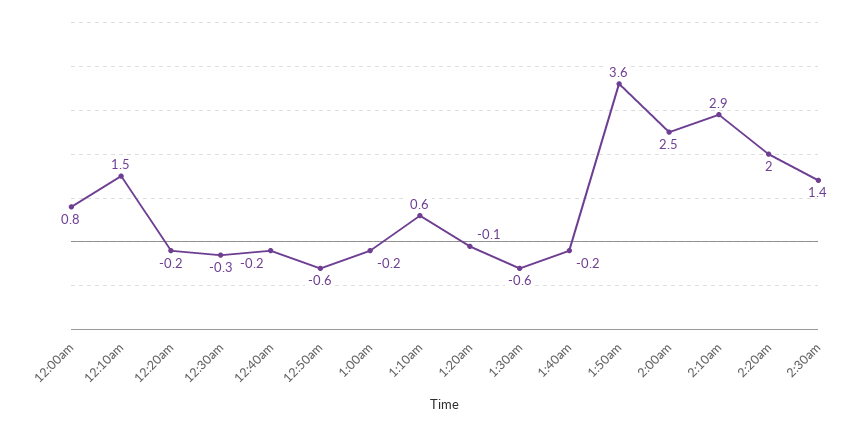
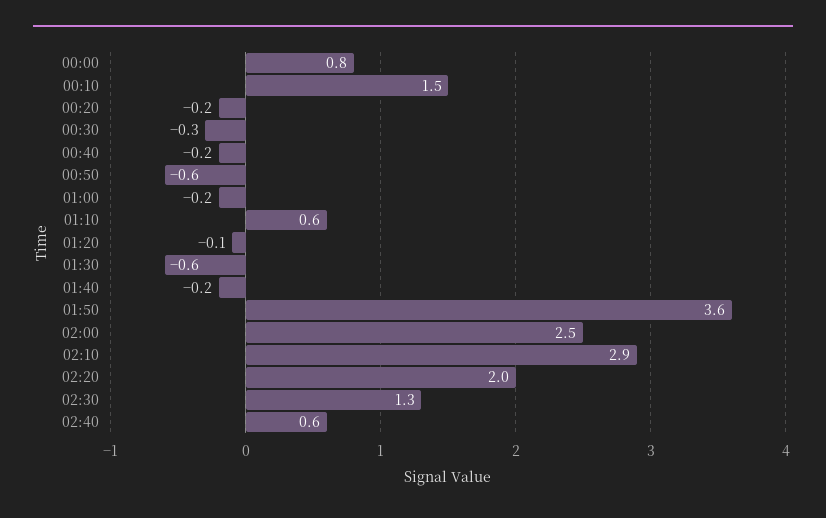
2:30am: 1.4 -> 1.3
02:40: none -> 0.6

